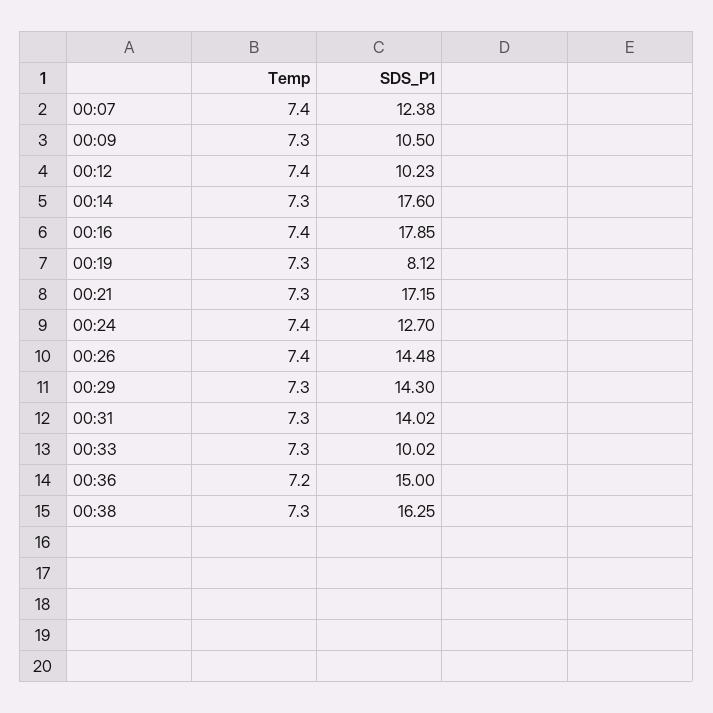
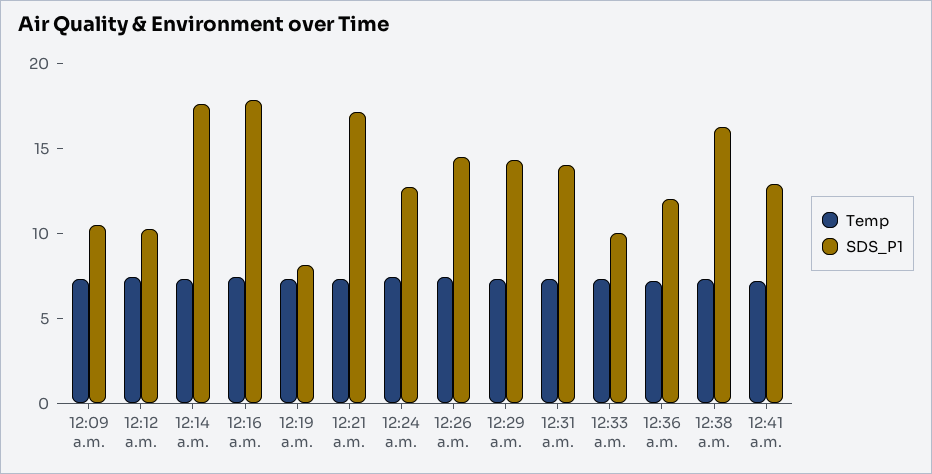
Temp, 00:07: 7.4 -> none
SDS_P1, 00:07: 12.38 -> none
SDS_P1, 00:36: 15 -> 12
Temp, 12:41 a.m.: none -> 7
SDS_P1, 12:41 a.m.: none -> 13

